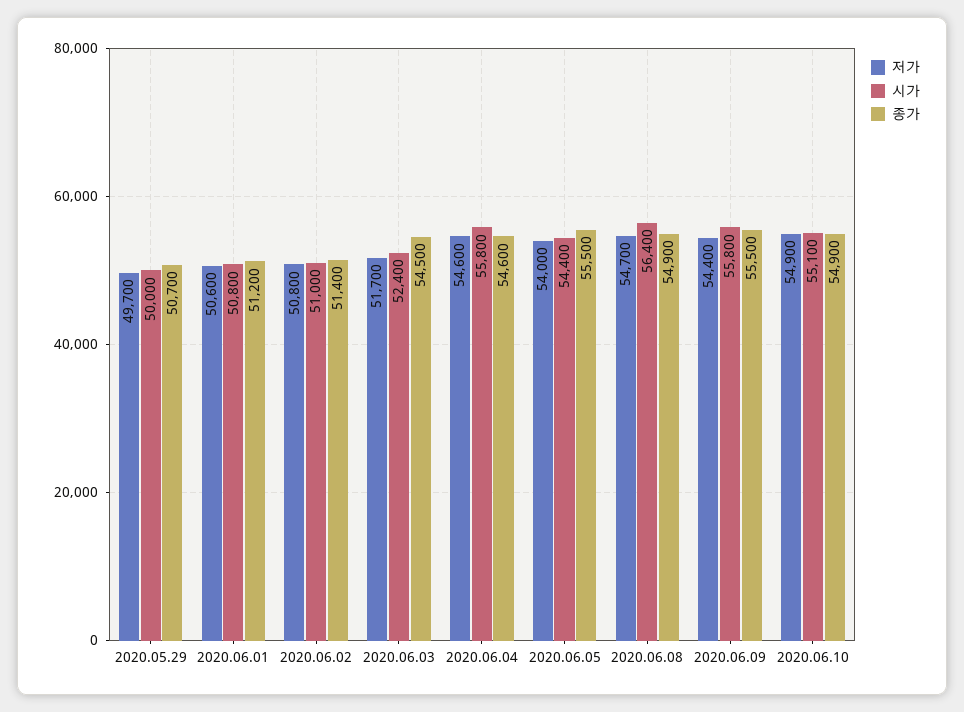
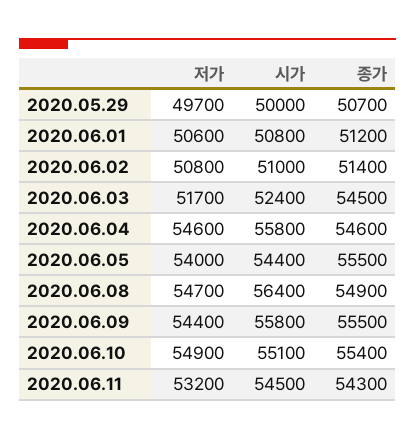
종가, 2020.06.10: 54900 -> 55400
저가, 2020.06.11: none -> 53200
시가, 2020.06.11: none -> 54500
종가, 2020.06.11: none -> 54300

